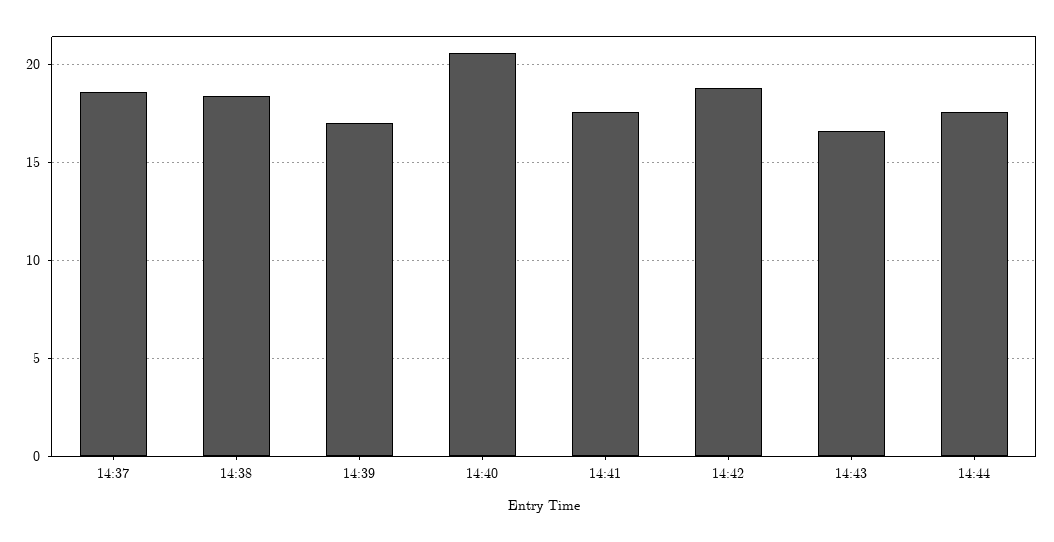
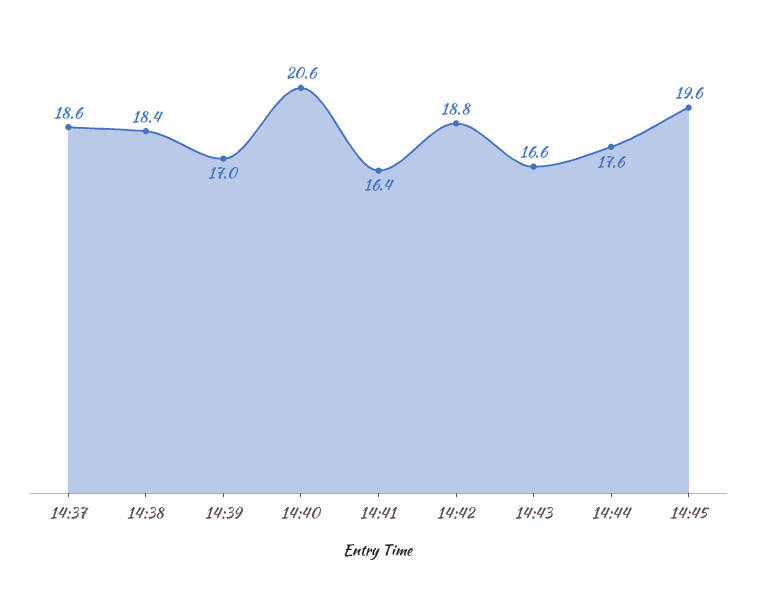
14:41: 17.5 -> 16.4
14:45: none -> 19.6

